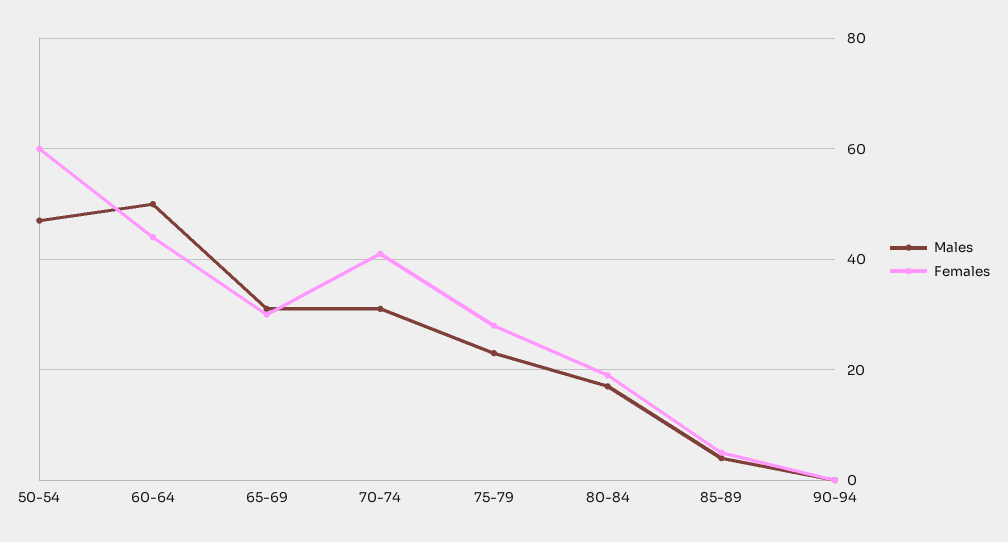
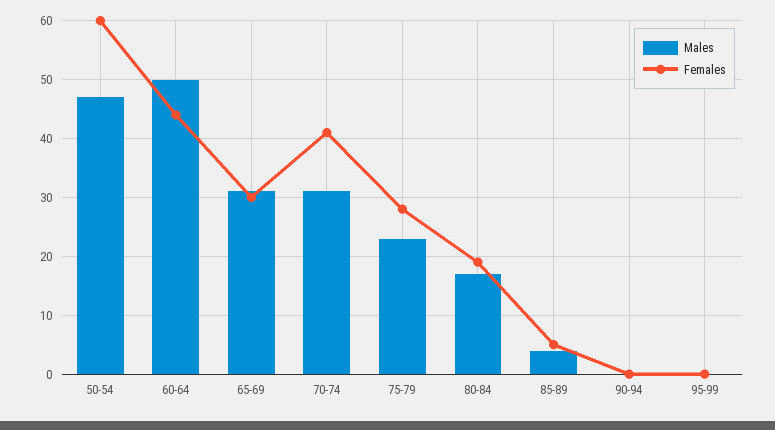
Males, 95-99: none -> 0
Females, 95-99: none -> 0

